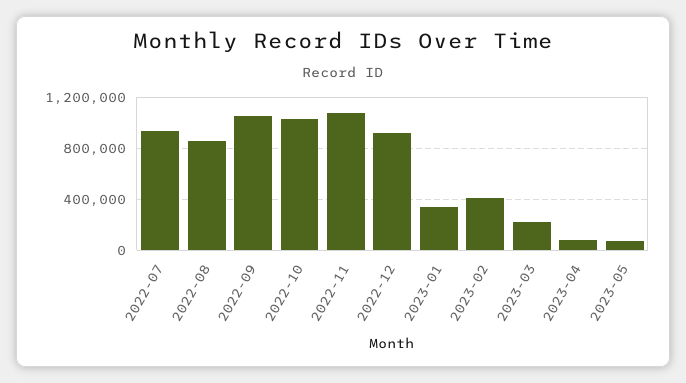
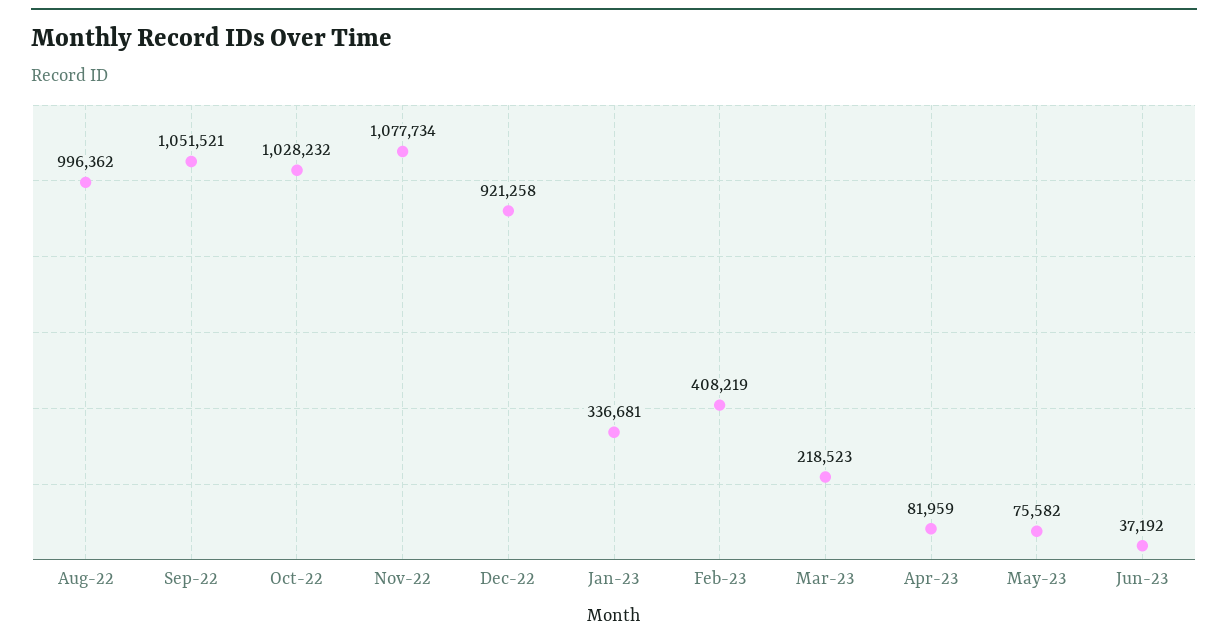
2022-07: 950000 -> none
2022-08: 850000 -> 996362
Jun-23: none -> 37192

